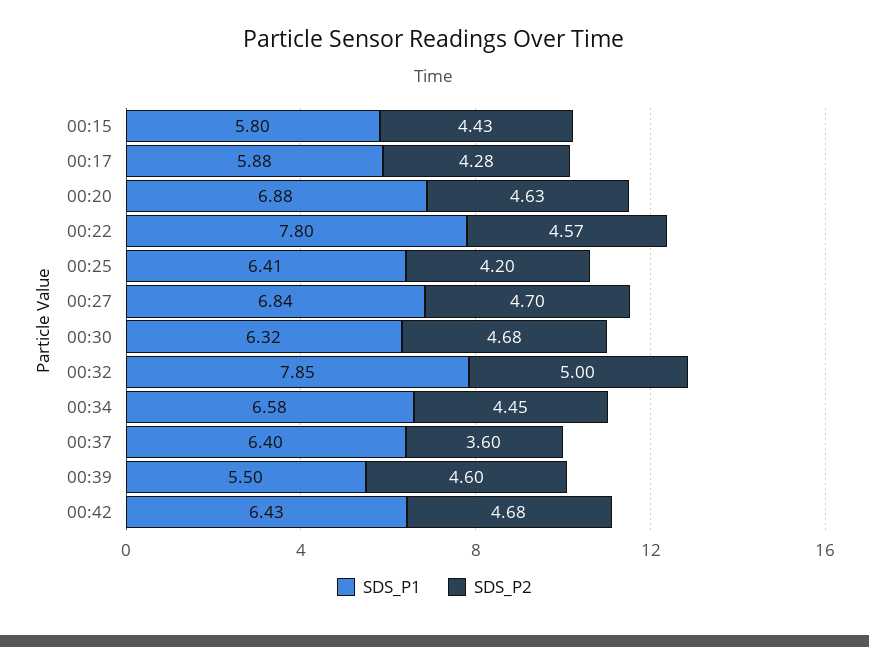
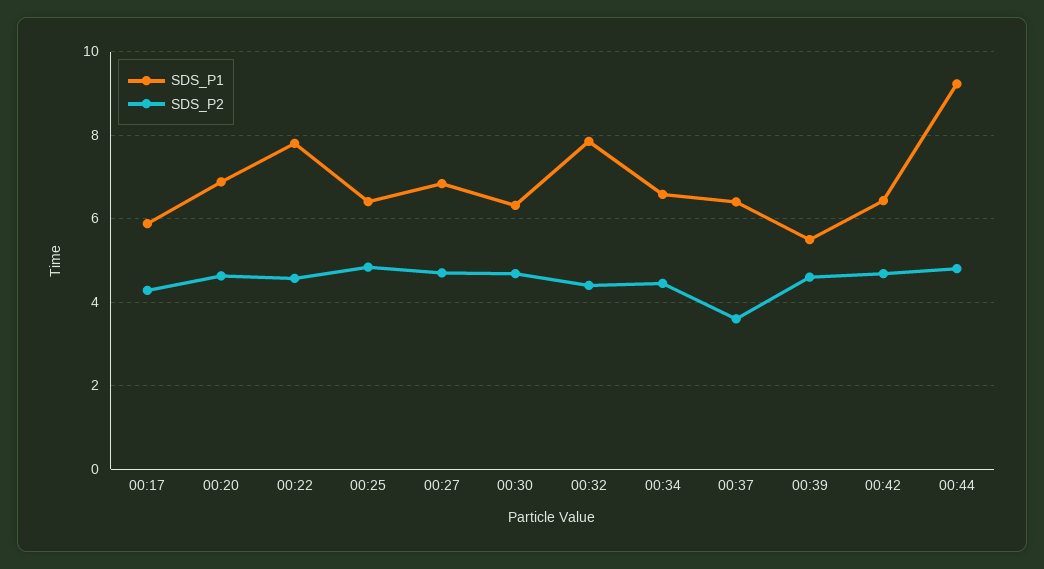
SDS_P1, 00:15: 5.8 -> none
SDS_P2, 00:15: 4.43 -> none
SDS_P2, 00:25: 4.2 -> 4.8
SDS_P2, 00:32: 5 -> 4.4
SDS_P1, 00:44: none -> 9.2
SDS_P2, 00:44: none -> 4.8

